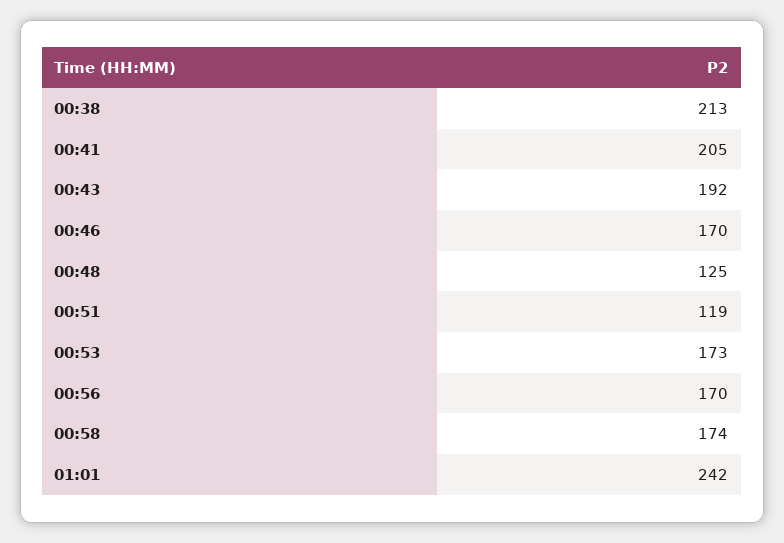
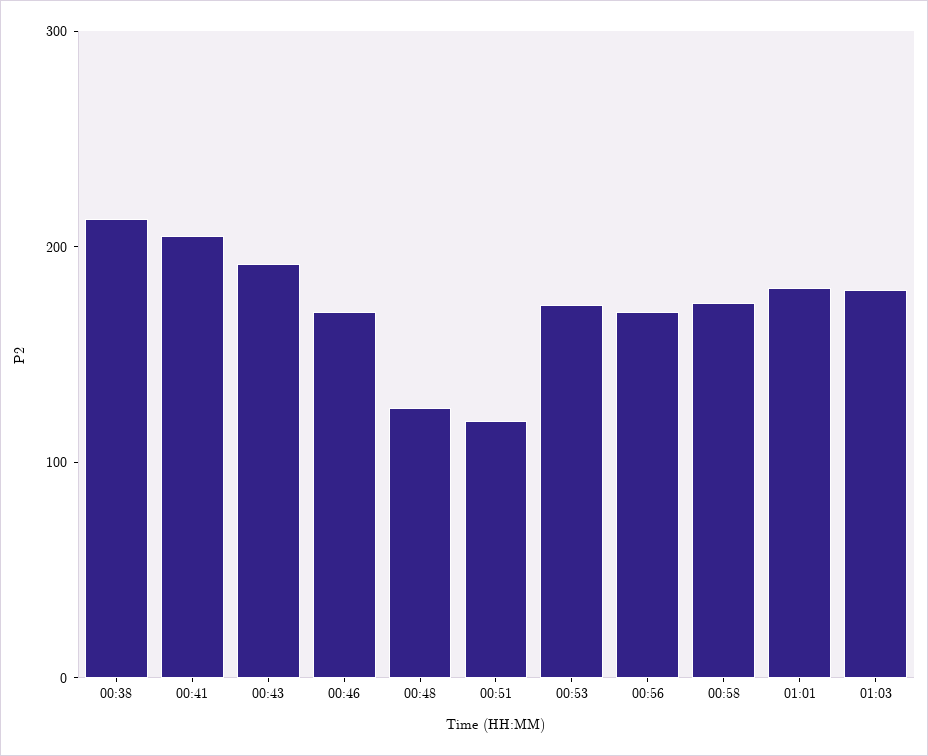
01:01: 242 -> 180
01:03: none -> 180

